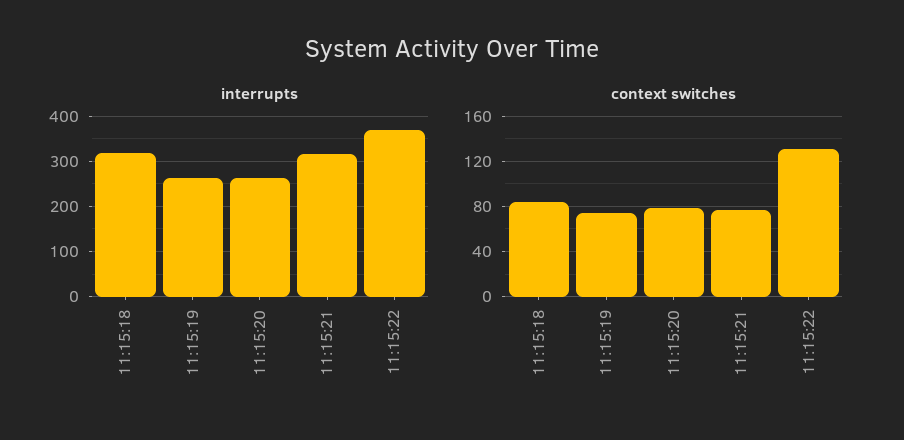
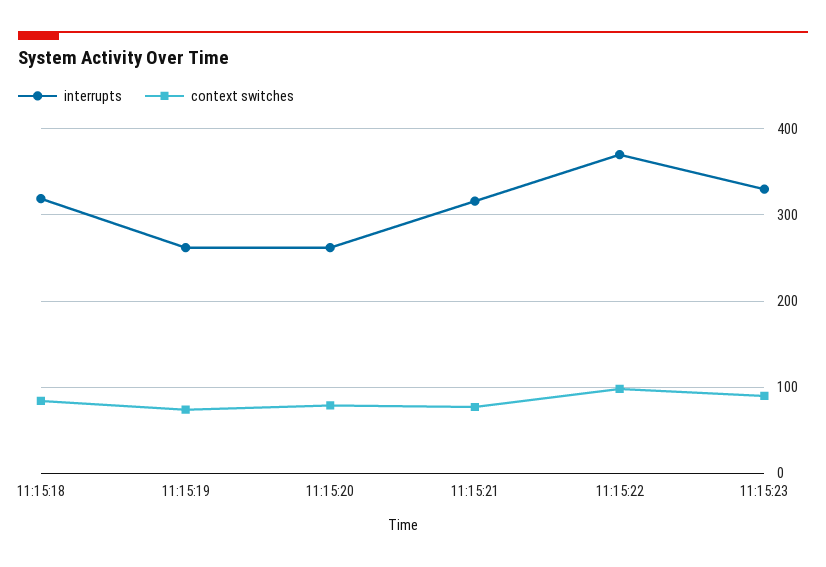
context switches, 11:15:22: 130 -> 100
interrupts, 11:15:23: none -> 330
context switches, 11:15:23: none -> 90

